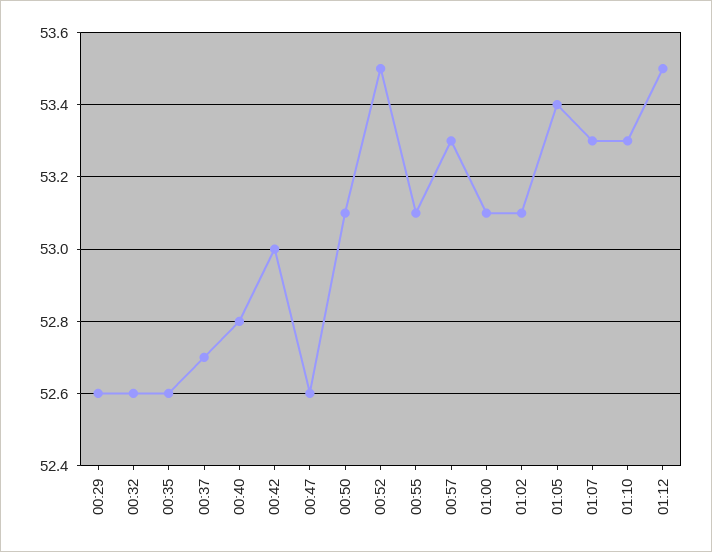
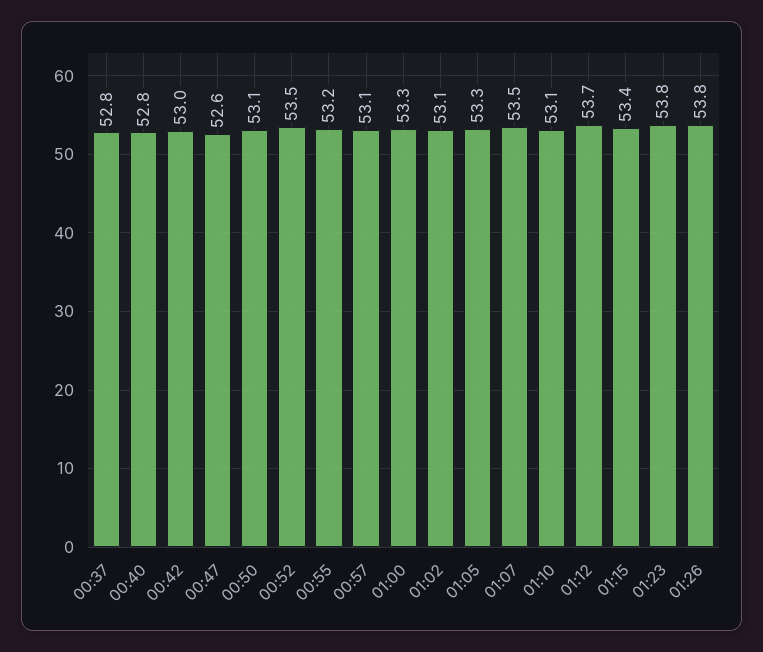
00:29: 52.6 -> none
00:32: 52.6 -> none
00:35: 52.6 -> none
00:37: 52.7 -> 52.8
00:55: 53.1 -> 53.2
00:57: 53.3 -> 53.1
01:00: 53.1 -> 53.3
01:05: 53.4 -> 53.3
01:07: 53.3 -> 53.5
01:10: 53.3 -> 53.1
01:12: 53.5 -> 53.7
01:15: none -> 53.4
01:23: none -> 53.8
01:26: none -> 53.8

